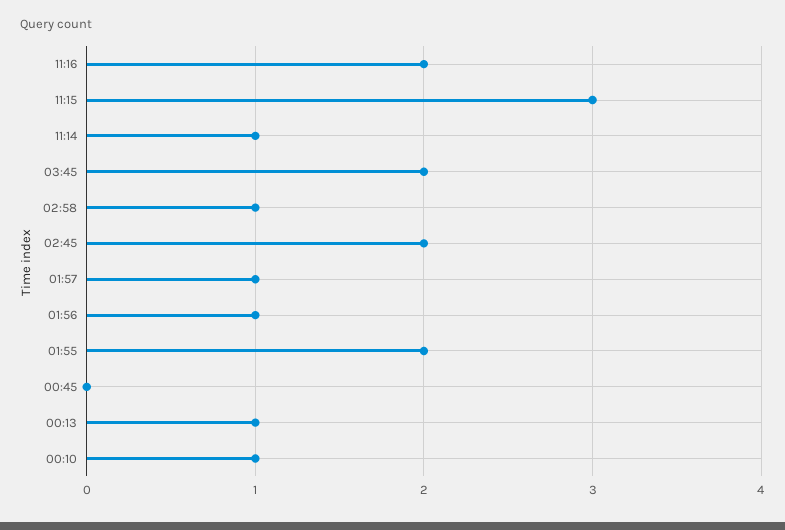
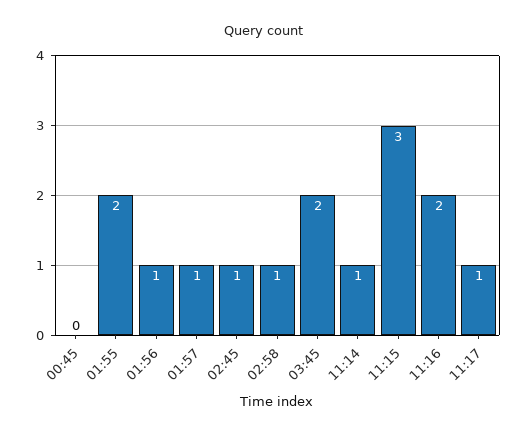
02:45: 2 -> 1
00:13: 1 -> none
00:10: 1 -> none
11:17: none -> 1

